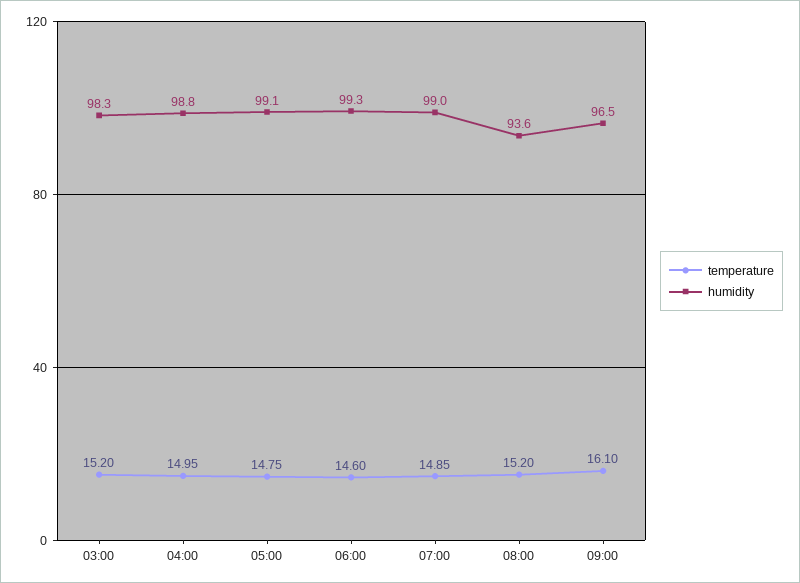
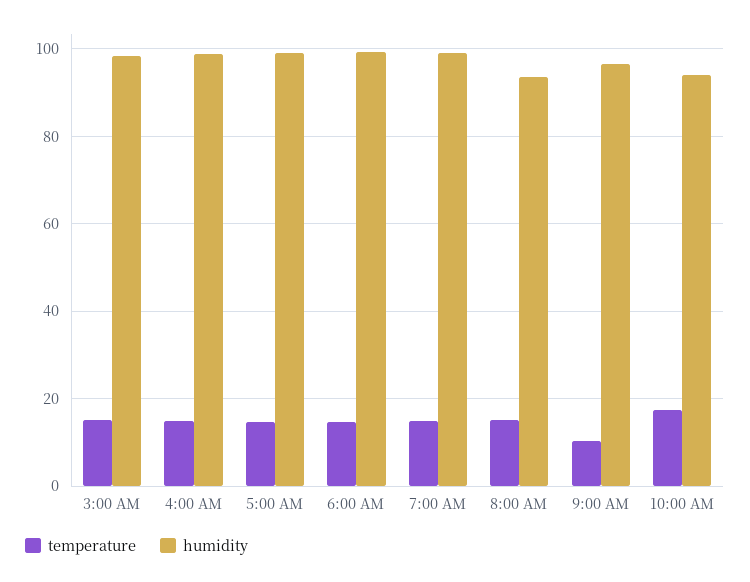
temperature, 09:00: 16.1 -> 10
temperature, 10:00 AM: none -> 18
humidity, 10:00 AM: none -> 94

